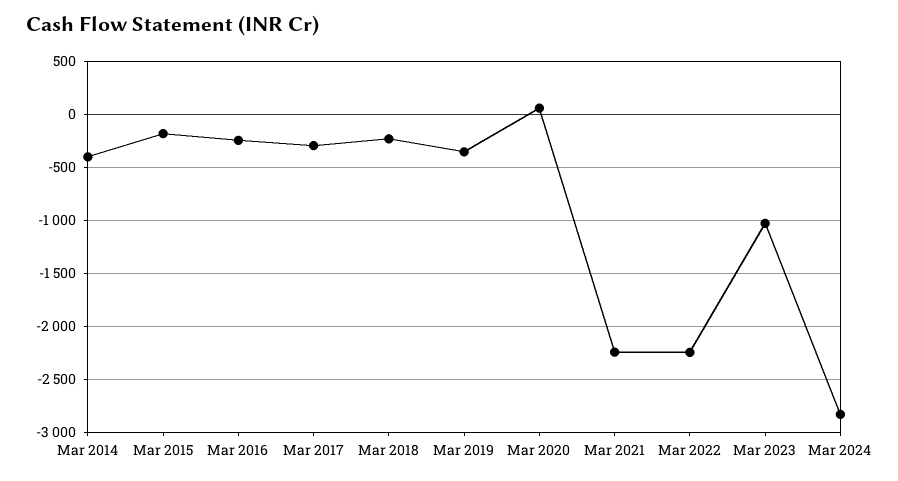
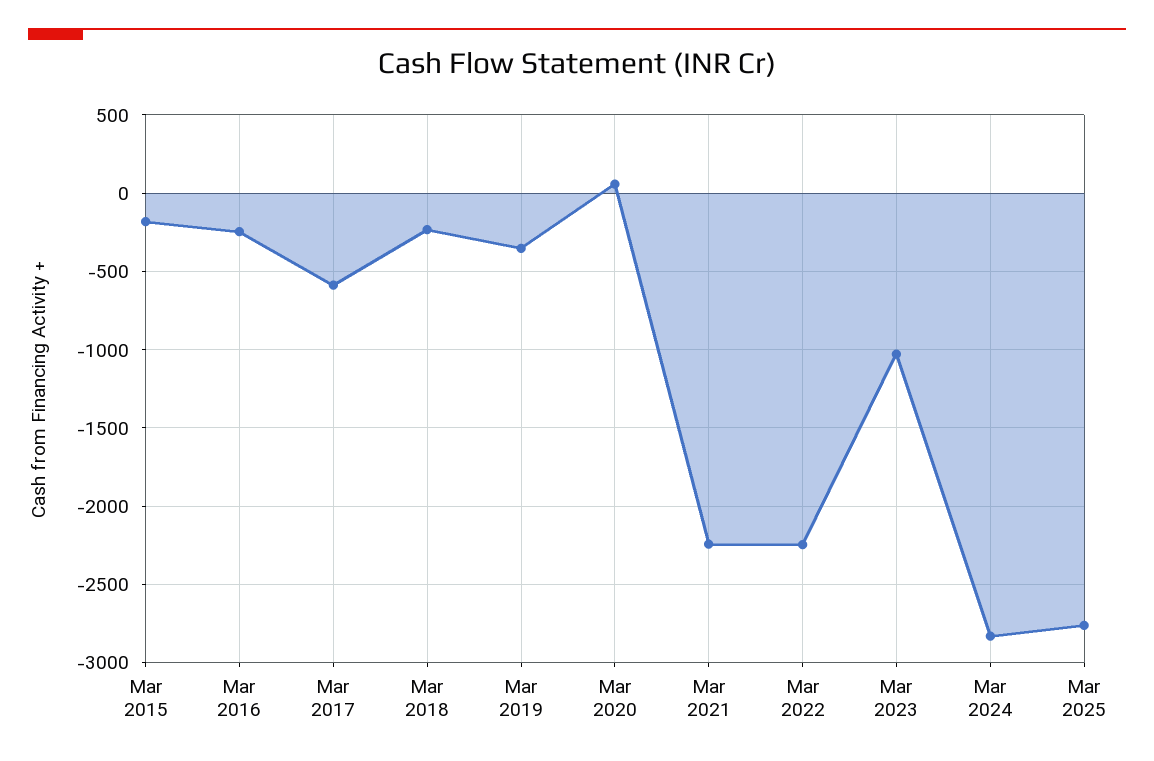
Mar 2014: -400 -> none
Mar 2017: -300 -> -600
Mar 2025: none -> -2750

